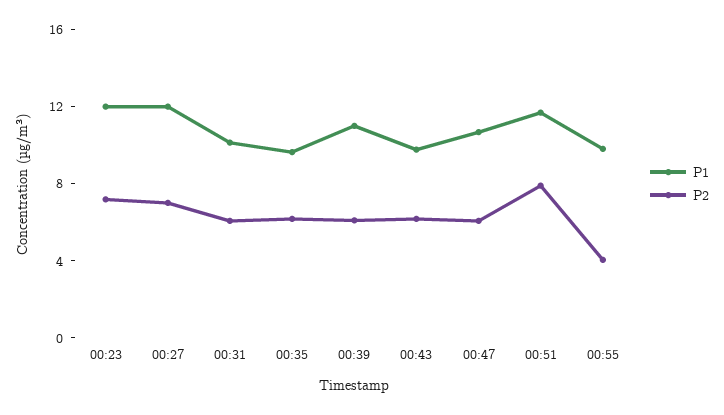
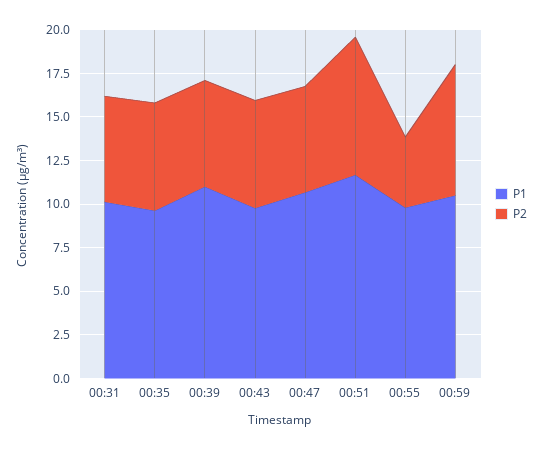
P1, 00:23: 12 -> none
P2, 00:23: 7 -> none
P1, 00:27: 12 -> none
P2, 00:27: 7 -> none
P1, 00:59: none -> 10.5
P2, 00:59: none -> 7.5

